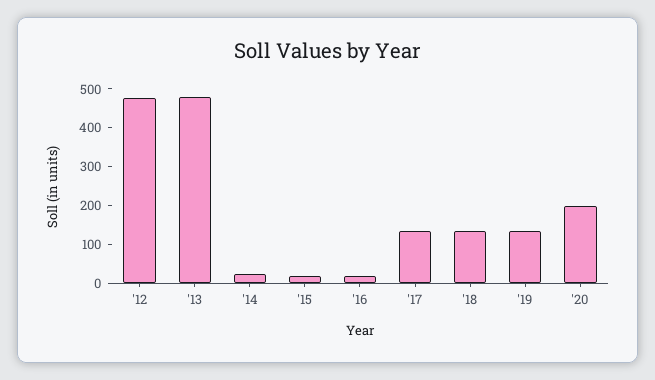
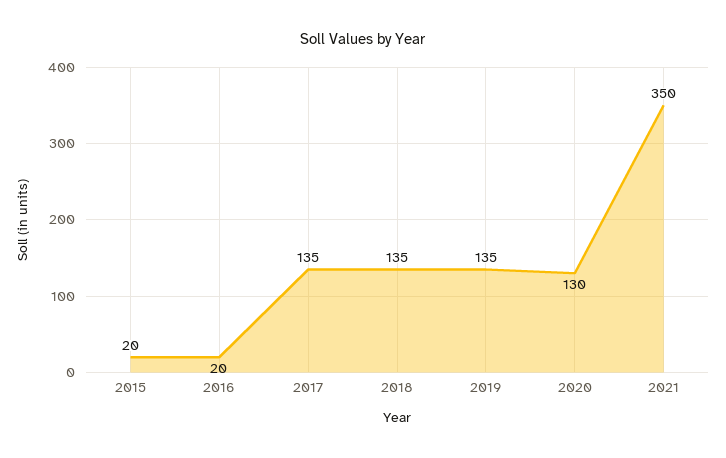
'12: 475 -> none
'13: 475 -> none
'14: 25 -> none
'20: 200 -> 130
2021: none -> 350

